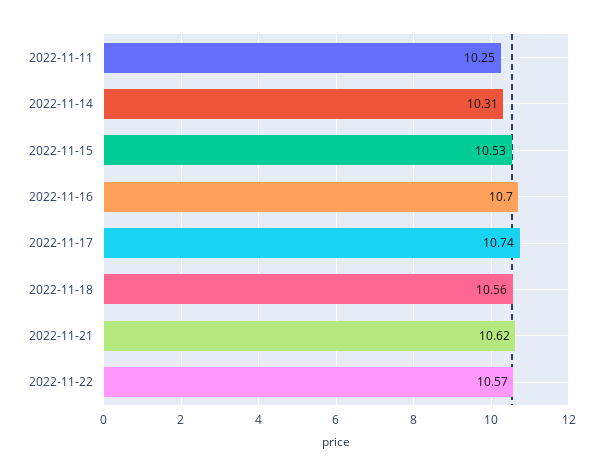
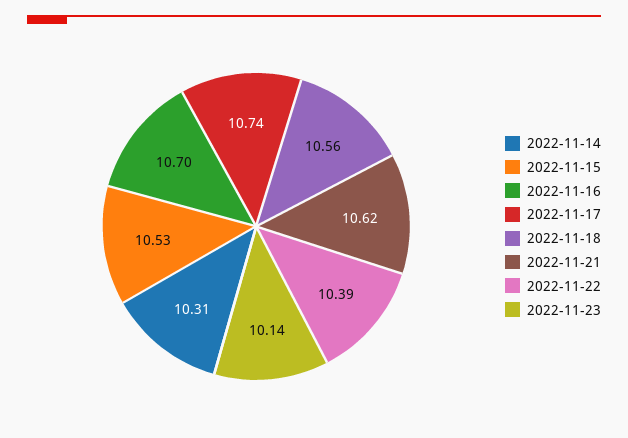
2022-11-11: 10.25 -> none
2022-11-22: 10.57 -> 10.39
2022-11-23: none -> 10.14

